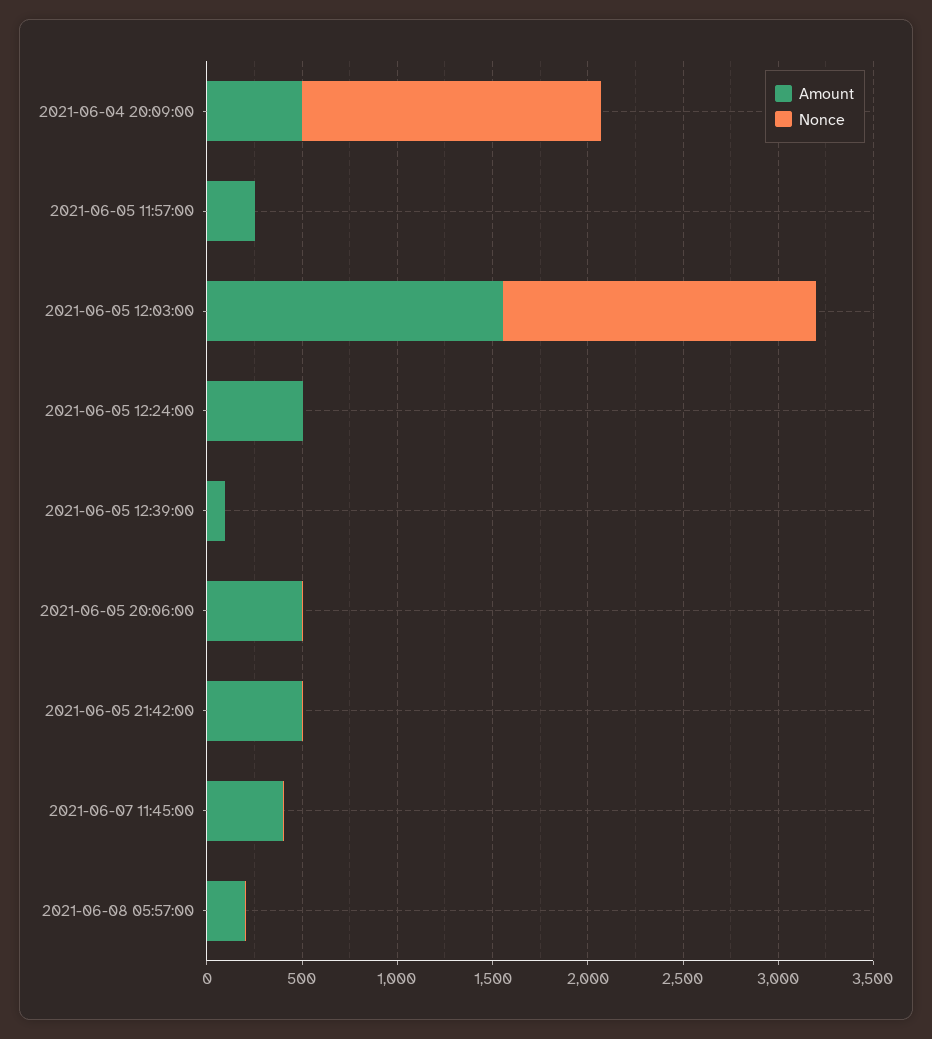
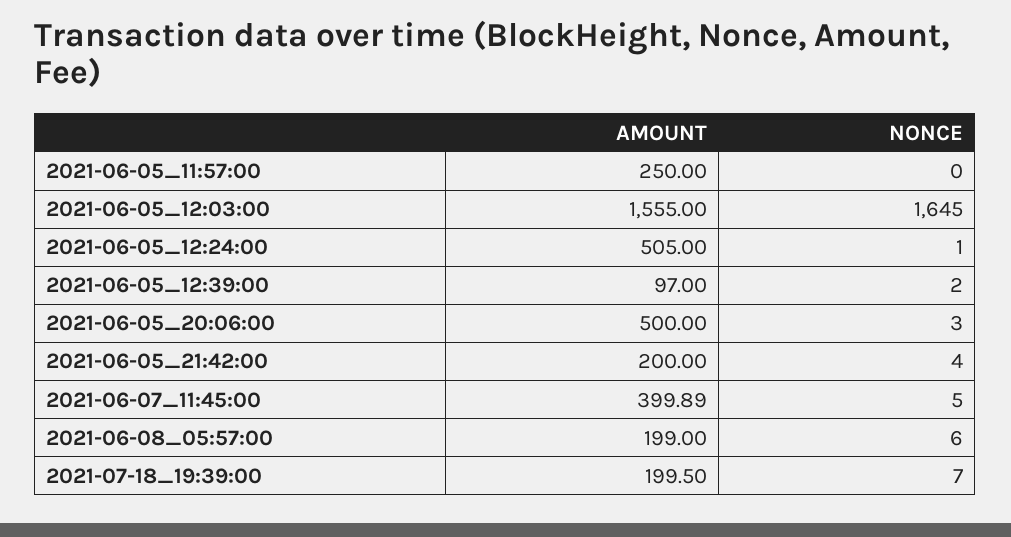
Amount, 2021-06-04 20:09:00: 500 -> none
Nonce, 2021-06-04 20:09:00: 1600 -> none
Amount, 2021-06-05 21:42:00: 500 -> 200
Amount, 2021-07-18_19:39:00: none -> 199.5
Nonce, 2021-07-18_19:39:00: none -> 7

